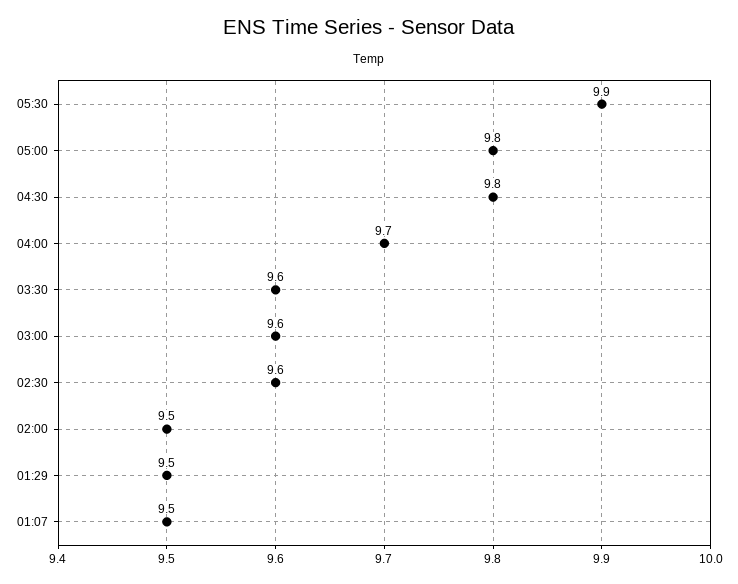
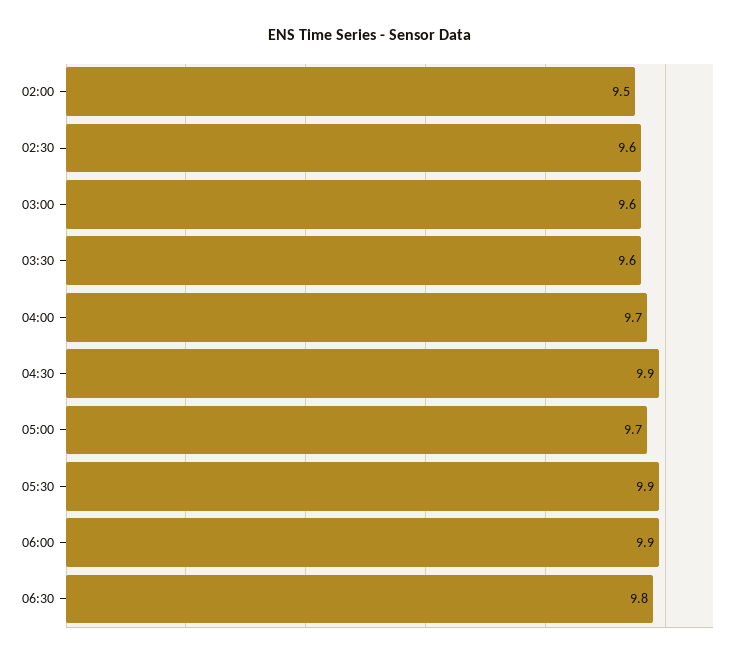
05:00: 9.8 -> 9.7
04:30: 9.8 -> 9.9
01:29: 9.5 -> none
01:07: 9.5 -> none
06:00: none -> 9.9
06:30: none -> 9.8

